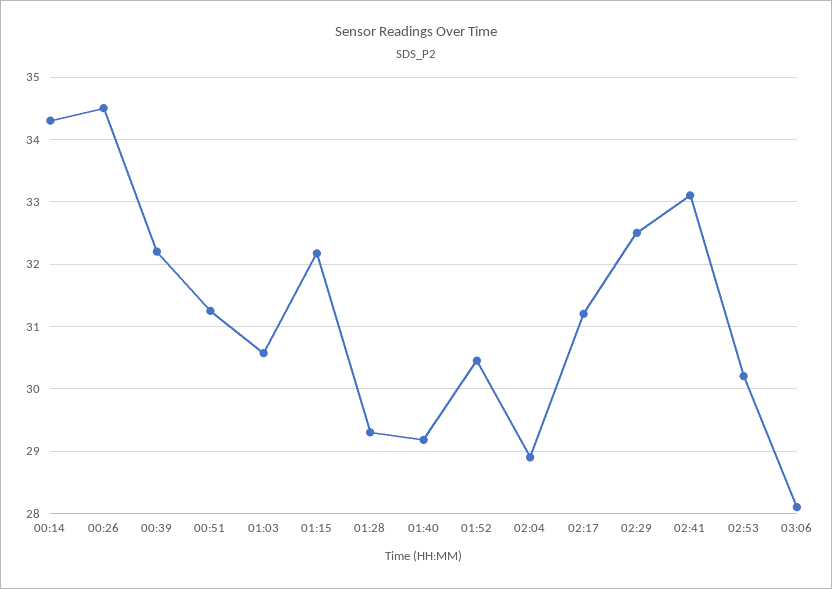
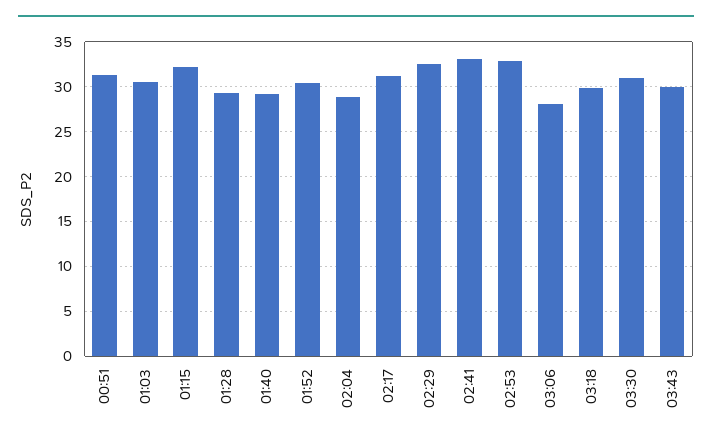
00:14: 34.3 -> none
00:26: 34.5 -> none
00:39: 32.2 -> none
02:53: 30.2 -> 33
03:18: none -> 30
03:30: none -> 31
03:43: none -> 30

